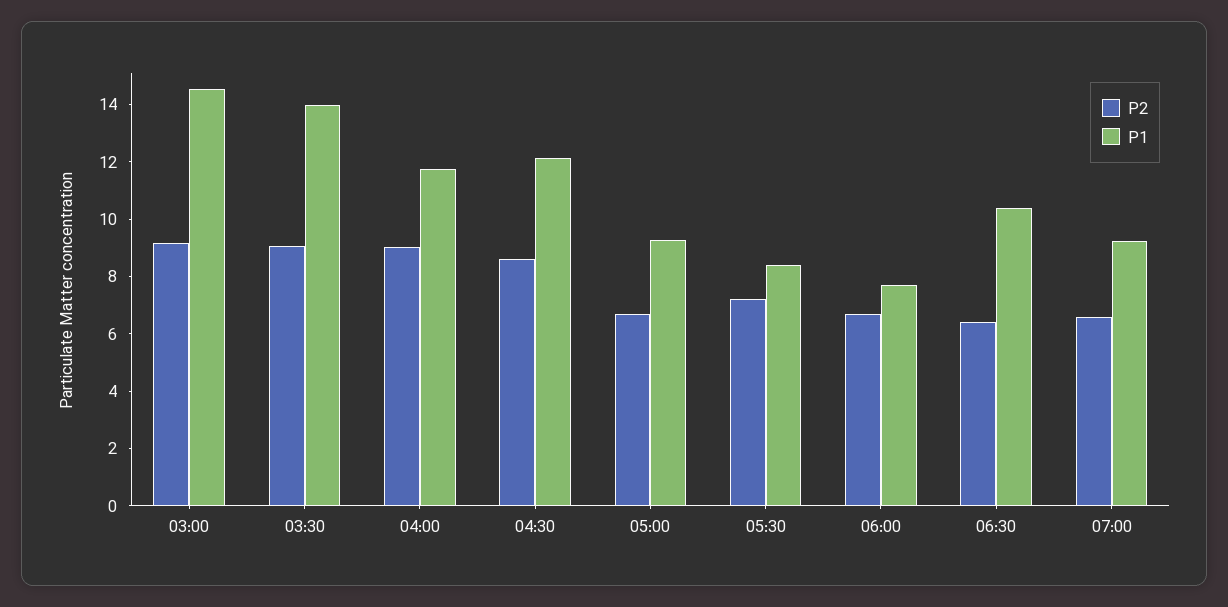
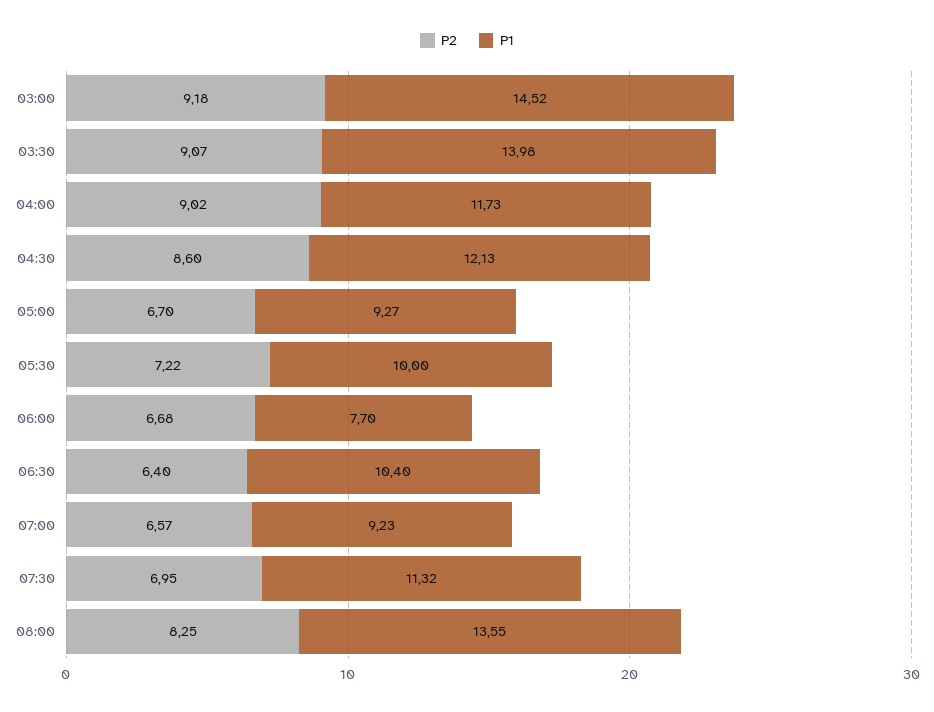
P1, 05:30: 8.5 -> 10
P2, 07:30: none -> 6.95
P1, 07:30: none -> 11.32
P2, 08:00: none -> 8.25
P1, 08:00: none -> 13.55

